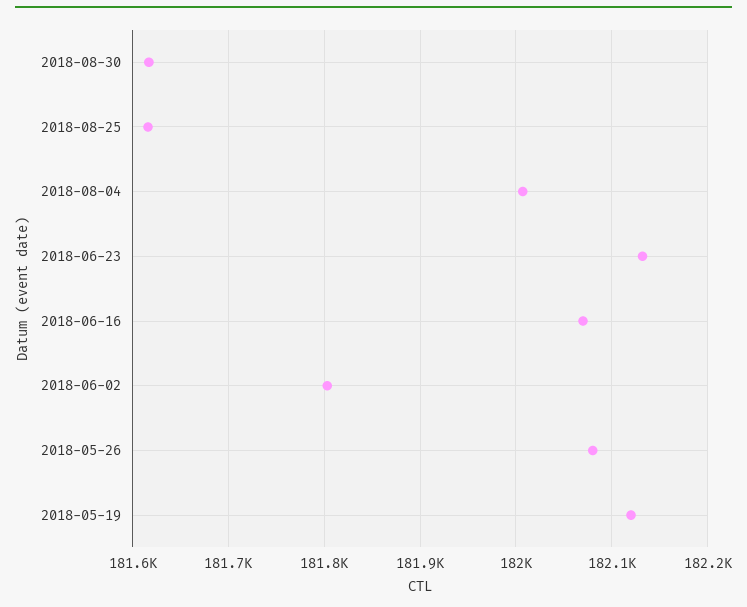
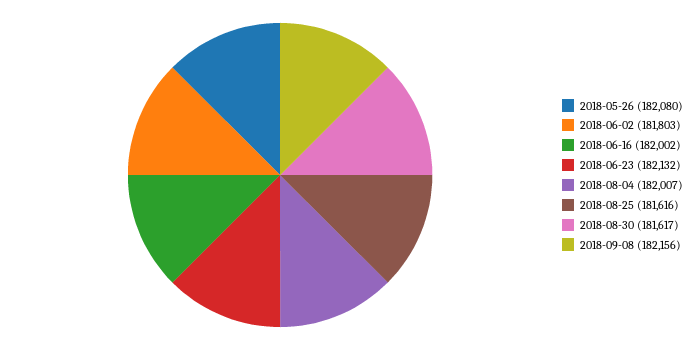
2018-06-16: 182070 -> 182002
2018-05-19: 182120 -> none
2018-09-08: none -> 182156

